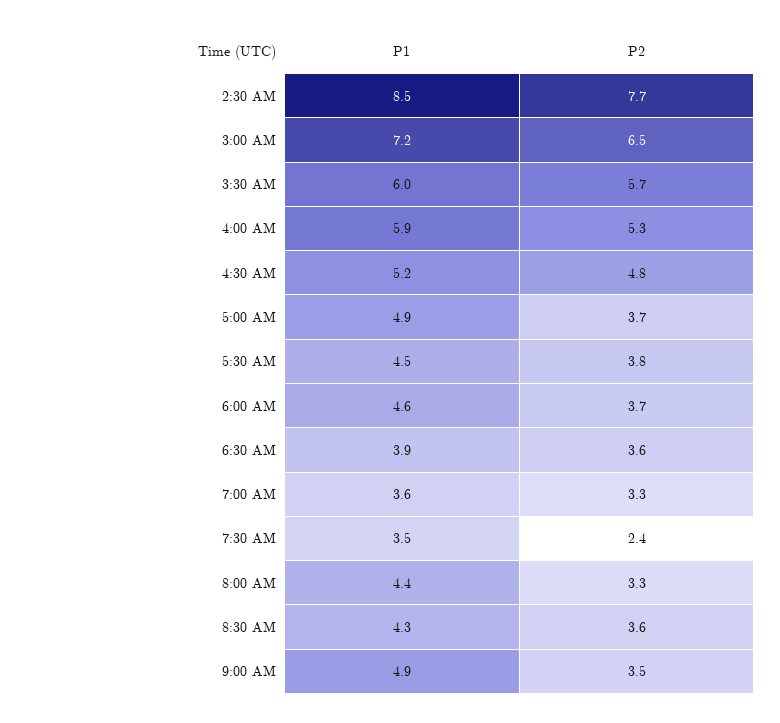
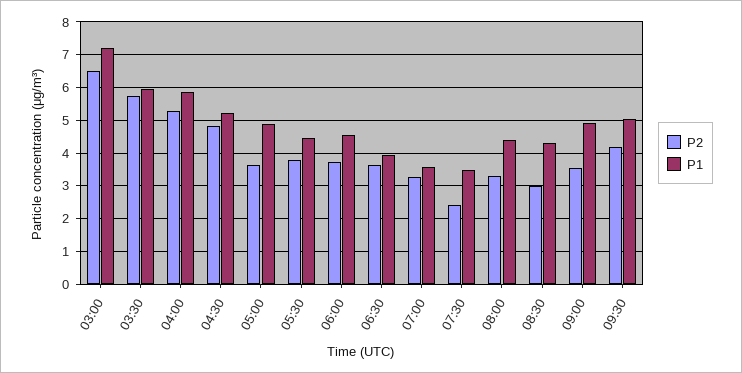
P1, 2:30 AM: 8.5 -> none
P2, 2:30 AM: 7.7 -> none
P2, 8:30 AM: 3.6 -> 3
P2, 09:30: none -> 4.2
P1, 09:30: none -> 5

